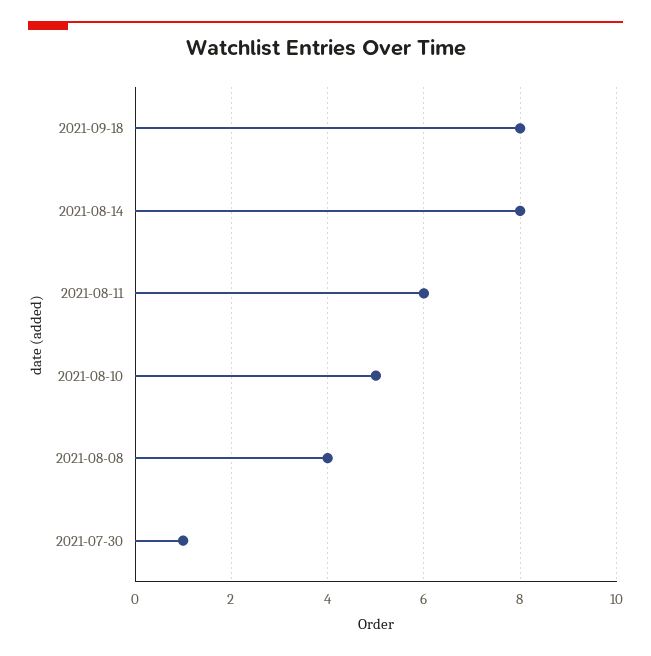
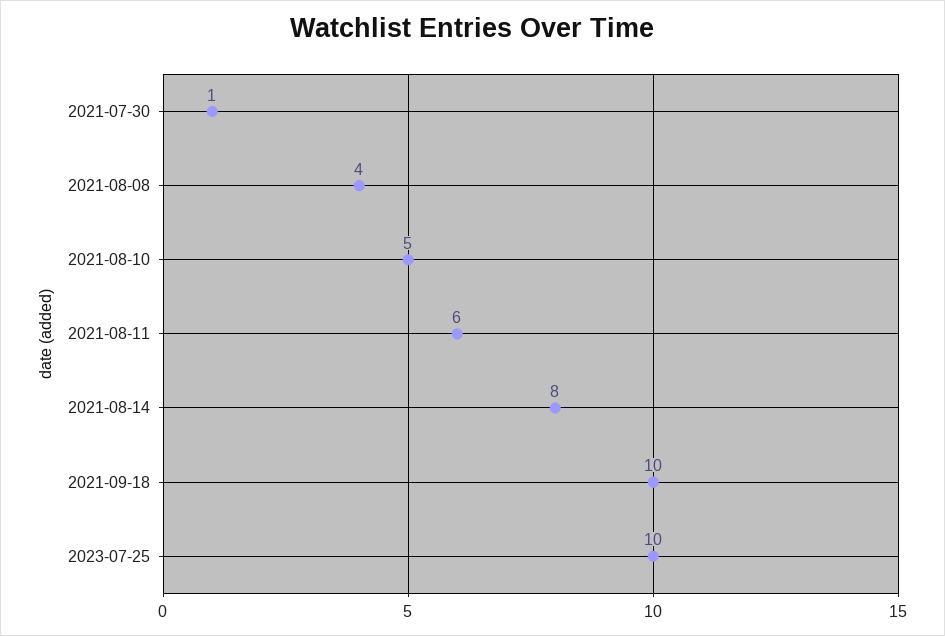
2021-09-18: 8 -> 10
2023-07-25: none -> 10

